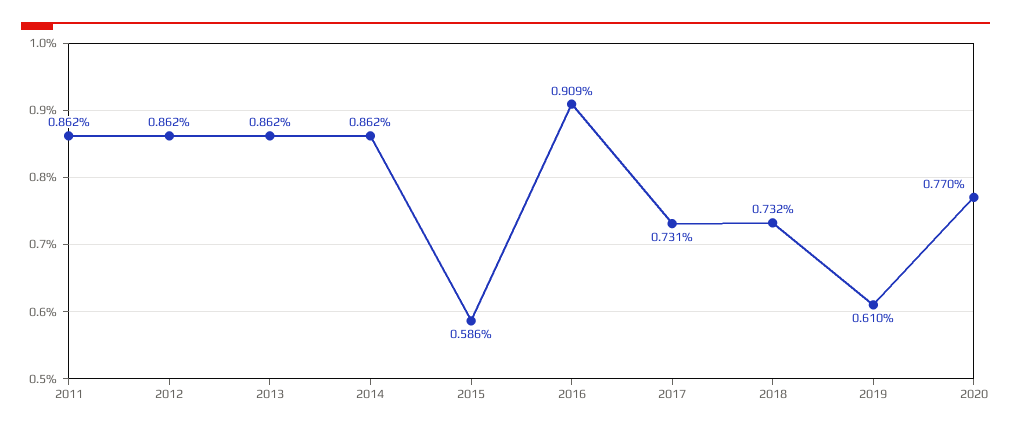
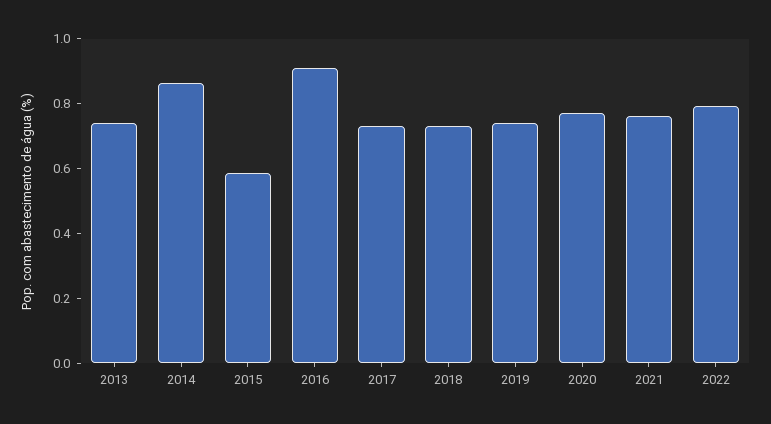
2011: 0.862 -> none
2012: 0.862 -> none
2013: 0.862 -> 0.75
2019: 0.61 -> 0.75
2021: none -> 0.75
2022: none -> 0.8

